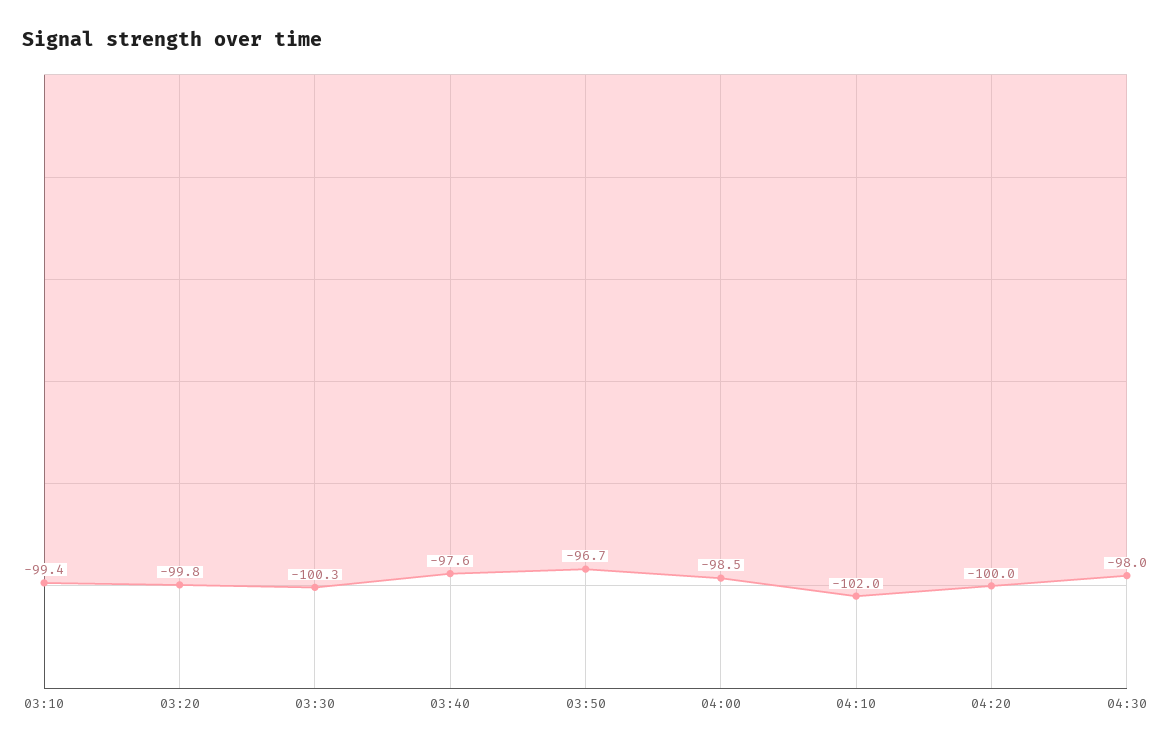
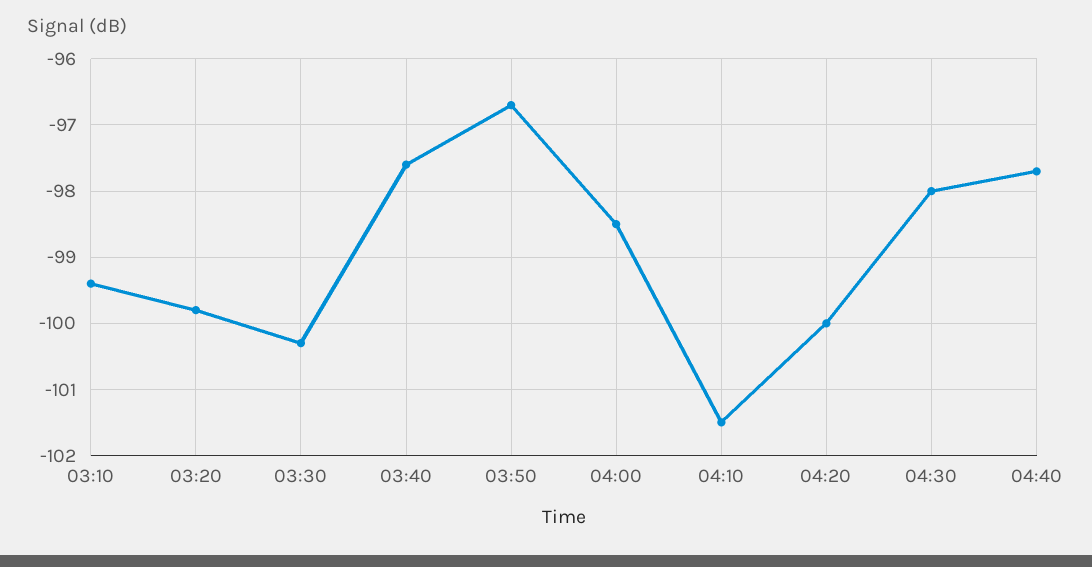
04:10: -102 -> -101.5
04:40: none -> -97.7

